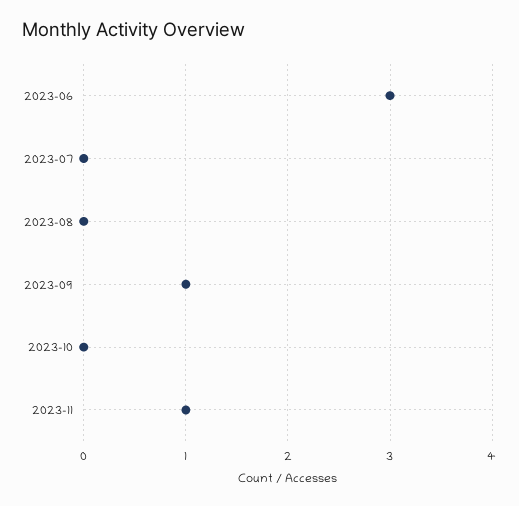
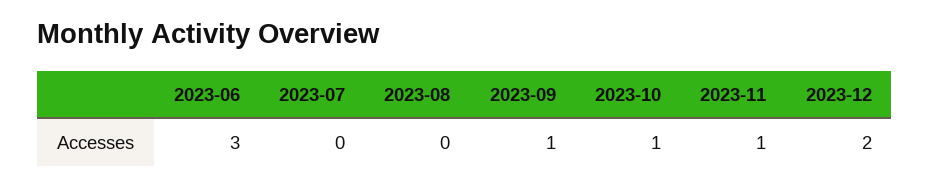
2023-10: 0 -> 1
2023-12: none -> 2

